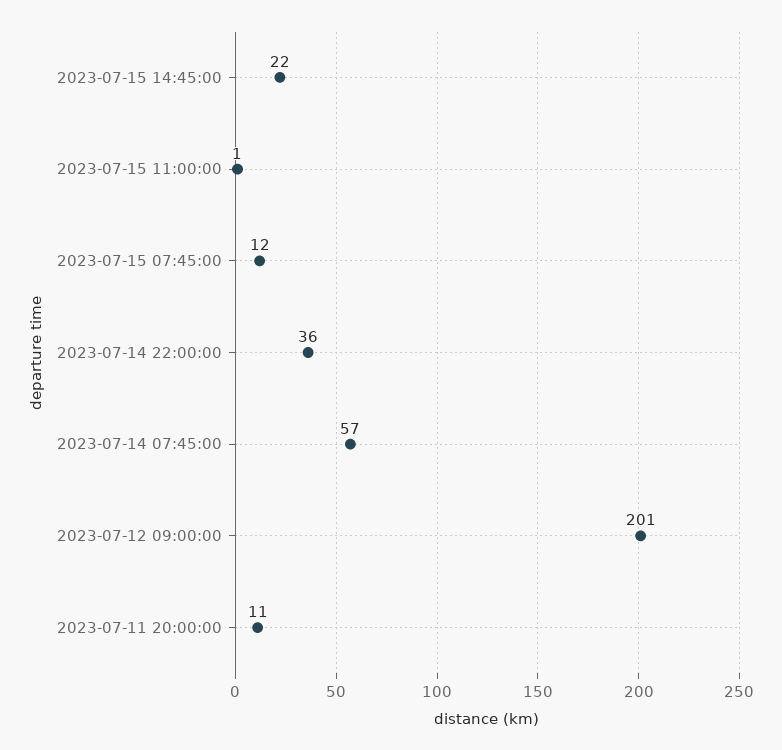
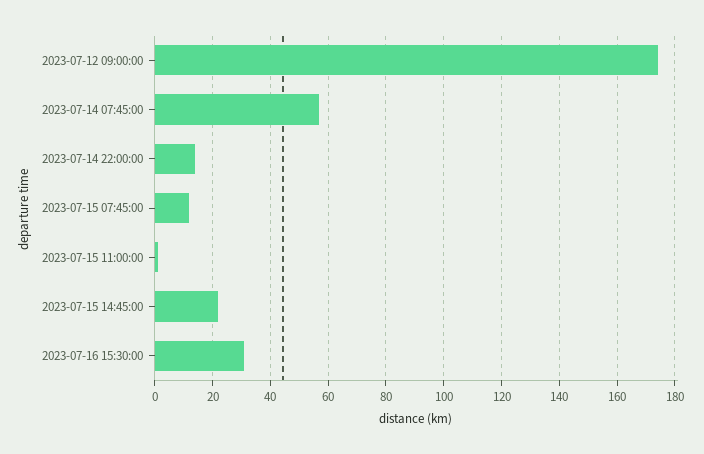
2023-07-14 22:00:00: 36 -> 15
2023-07-12 09:00:00: 201 -> 175
2023-07-11 20:00:00: 11 -> none
2023-07-16 15:30:00: none -> 30

